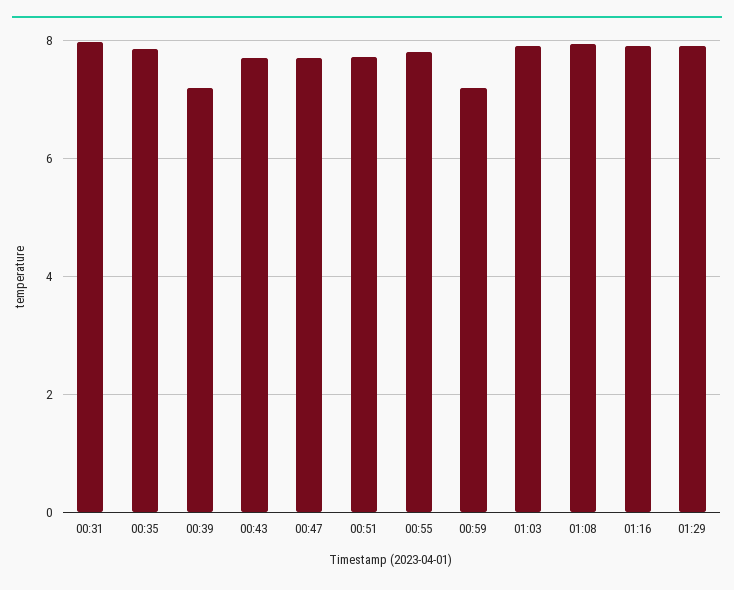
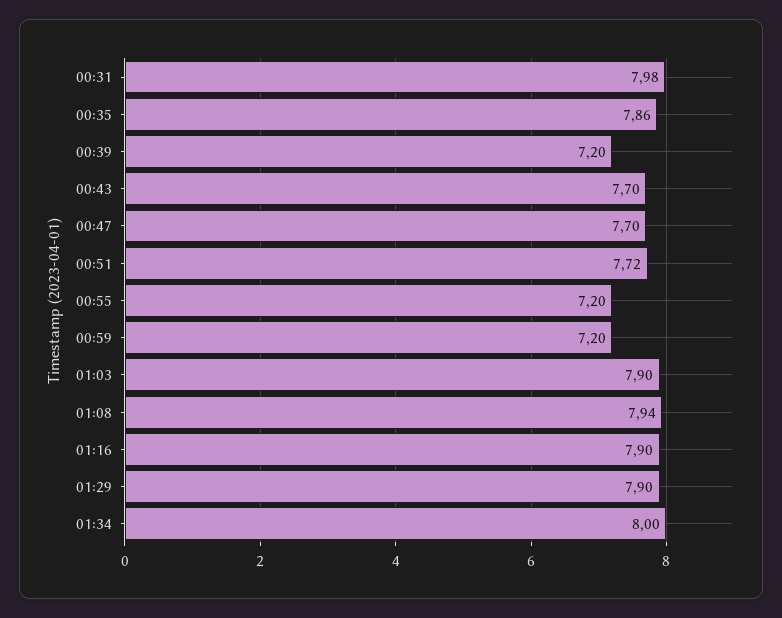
00:55: 7.8 -> 7.2
01:34: none -> 8

